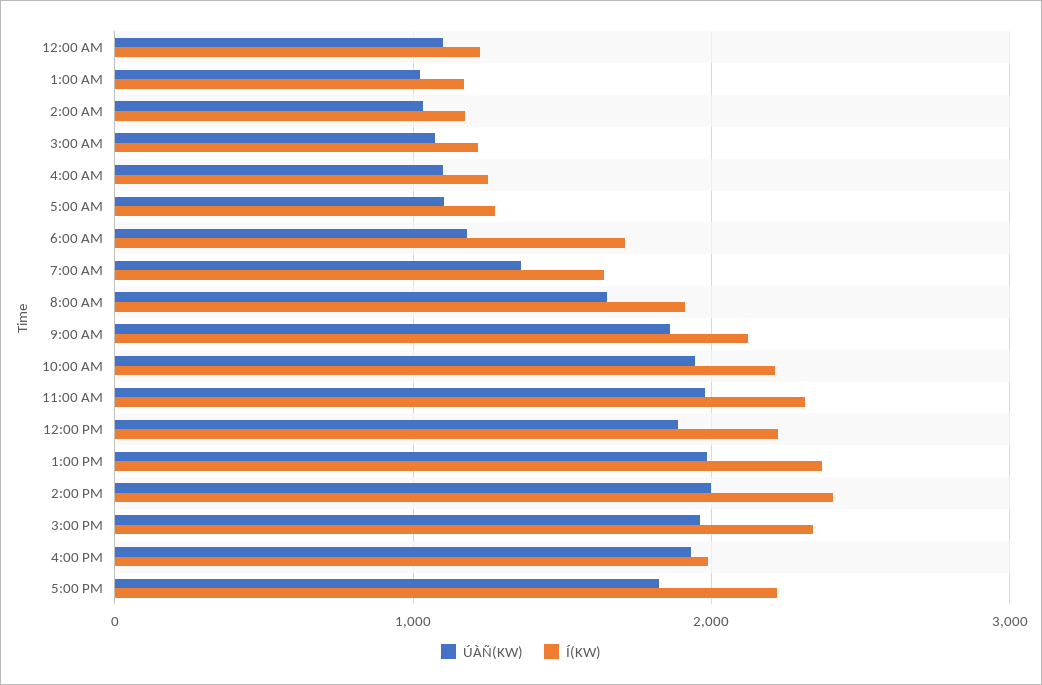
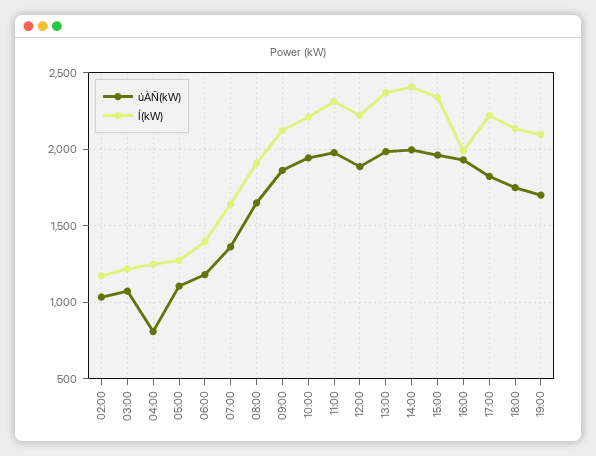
ÚÀÑ(KW), 12:00 AM: 1100 -> none
Í(KW), 12:00 AM: 1200 -> none
ÚÀÑ(KW), 1:00 AM: 1000 -> none
Í(KW), 1:00 AM: 1200 -> none
ÚÀÑ(KW), 4:00 AM: 1100 -> 800
Í(KW), 6:00 AM: 1700 -> 1400
ÚÀÑ(KW), 18:00: none -> 1750
Í(KW), 18:00: none -> 2150
ÚÀÑ(KW), 19:00: none -> 1700
Í(KW), 19:00: none -> 2100

